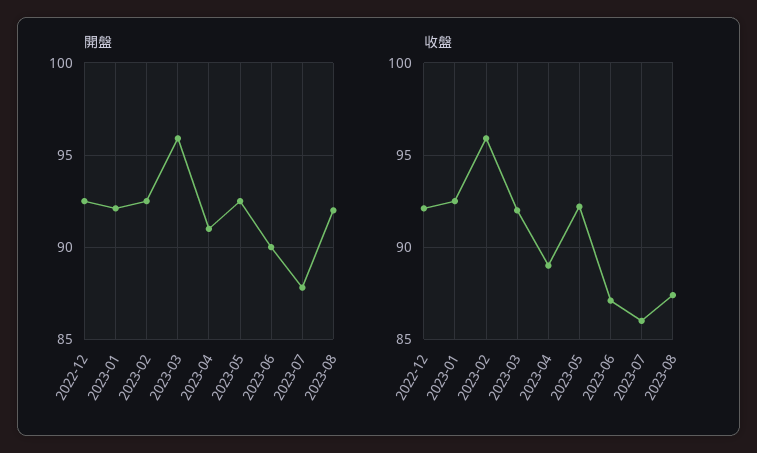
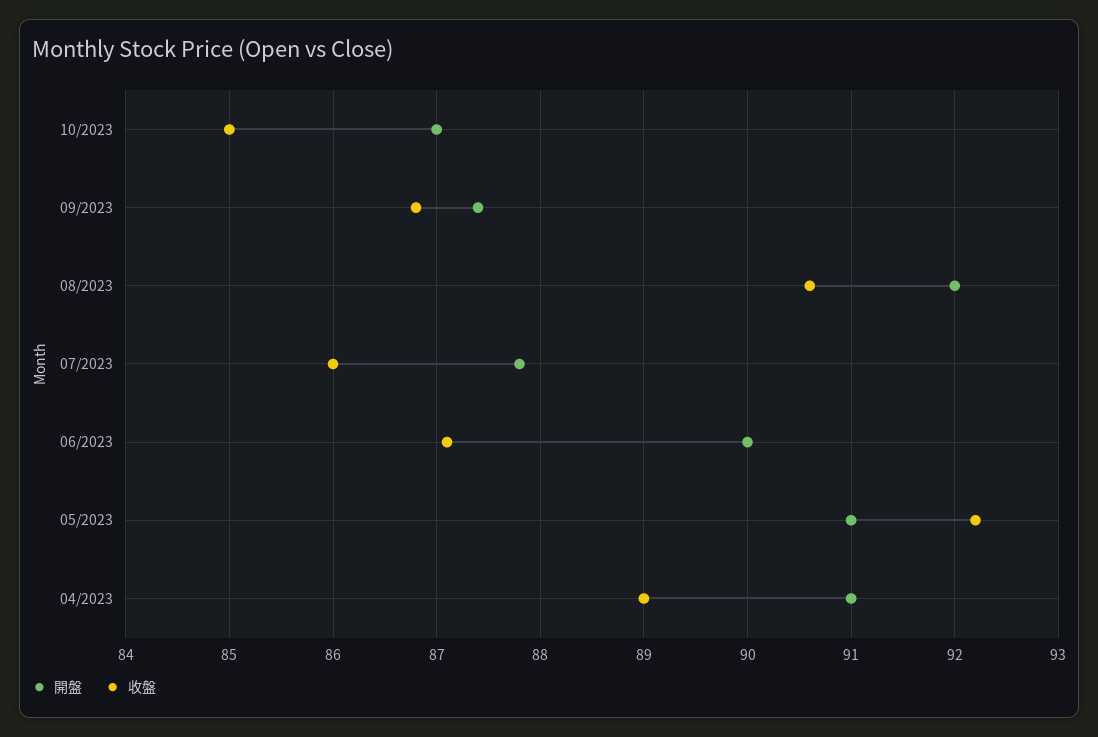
開盤, 2022-12: 92.5 -> none
開盤, 2023-01: 92 -> none
開盤, 2023-02: 92.5 -> none
開盤, 2023-03: 96 -> none
開盤, 2023-05: 92.5 -> 91
收盤, 2022-12: 92 -> none
收盤, 2023-01: 92.5 -> none
收盤, 2023-02: 96 -> none
收盤, 2023-03: 92 -> none
收盤, 2023-08: 87.5 -> 90.6
開盤, 10/2023: none -> 87
收盤, 10/2023: none -> 85
開盤, 09/2023: none -> 87.4
收盤, 09/2023: none -> 86.8

